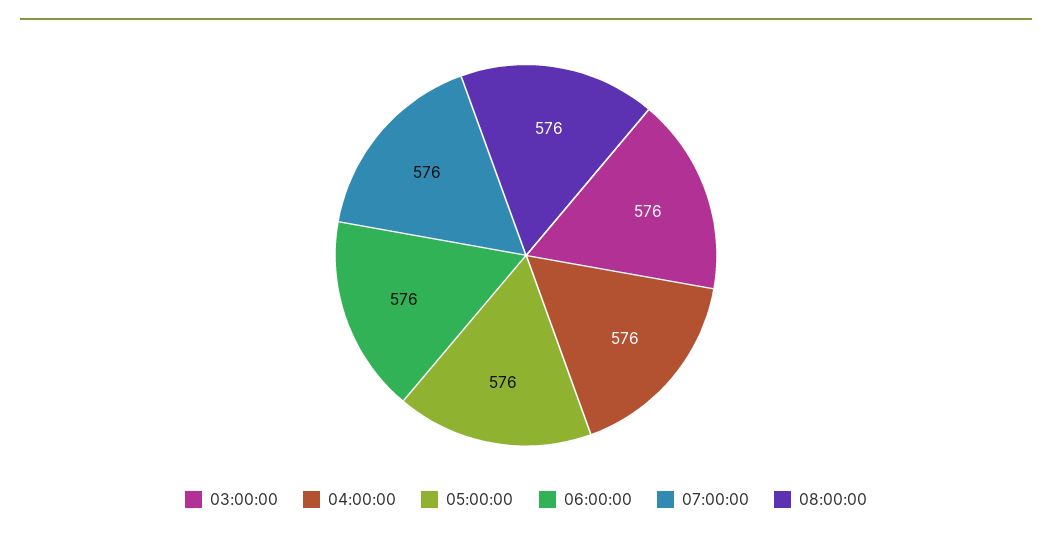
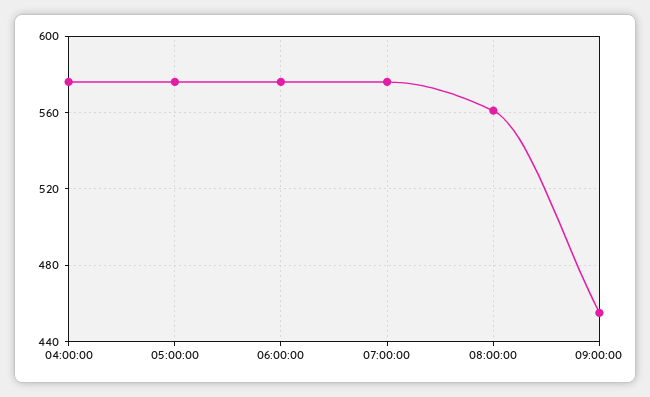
03:00:00: 576 -> none
08:00:00: 576 -> 560
09:00:00: none -> 455

